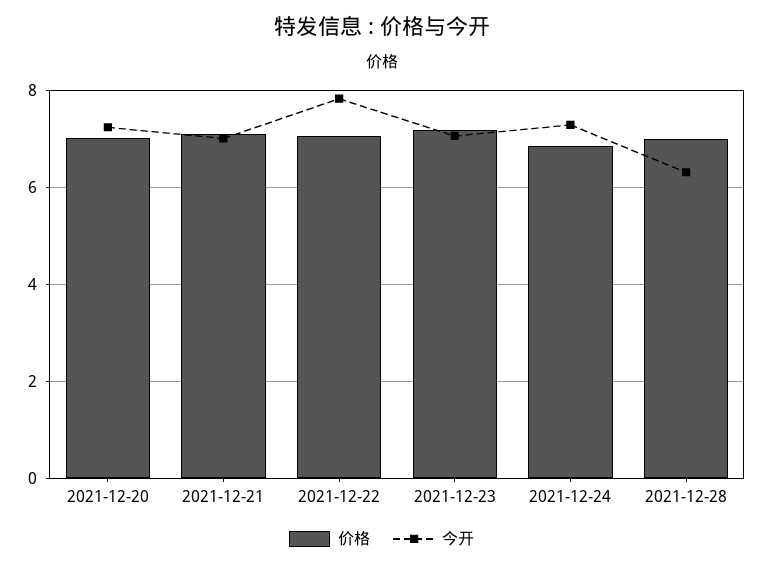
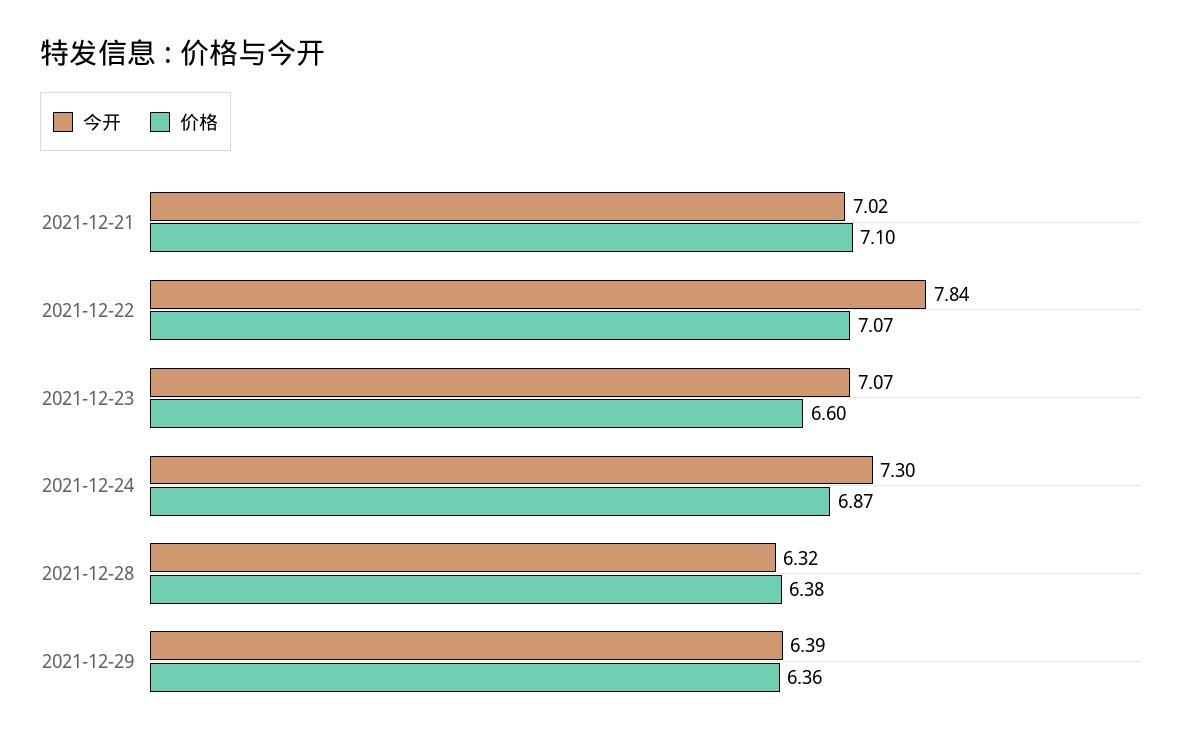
价格, 2021-12-20: 7 -> none
今开, 2021-12-20: 7.2 -> none
价格, 2021-12-23: 7.2 -> 6.6
价格, 2021-12-28: 7 -> 6.38
今开, 2021-12-29: none -> 6.39
价格, 2021-12-29: none -> 6.36

